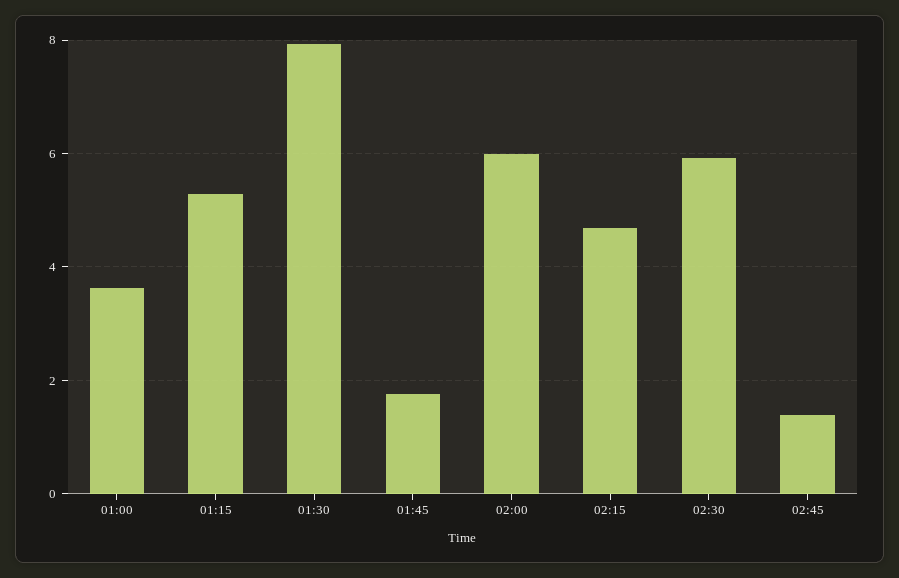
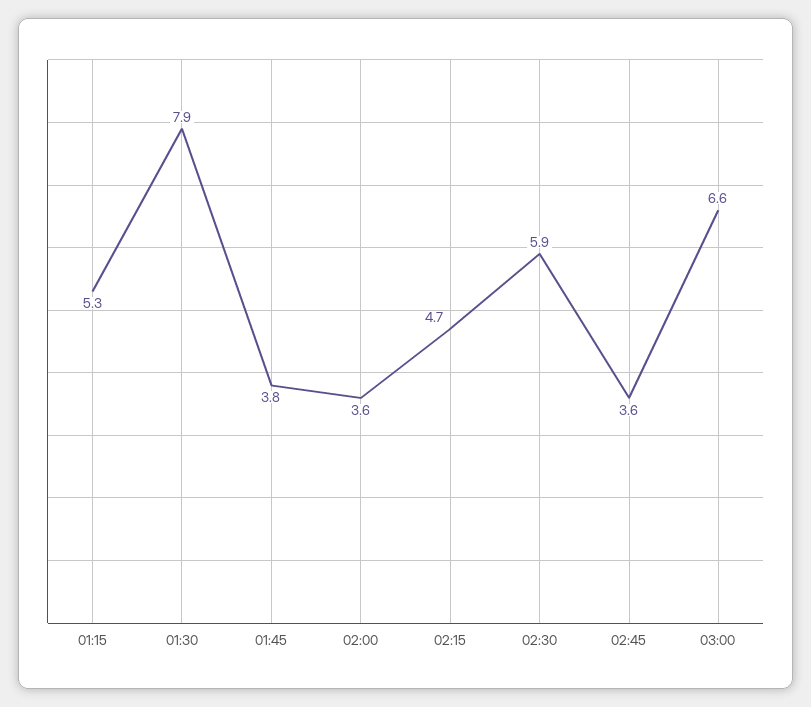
01:00: 3.6 -> none
01:45: 1.8 -> 3.8
02:00: 6 -> 3.6
02:45: 1.4 -> 3.6
03:00: none -> 6.6

